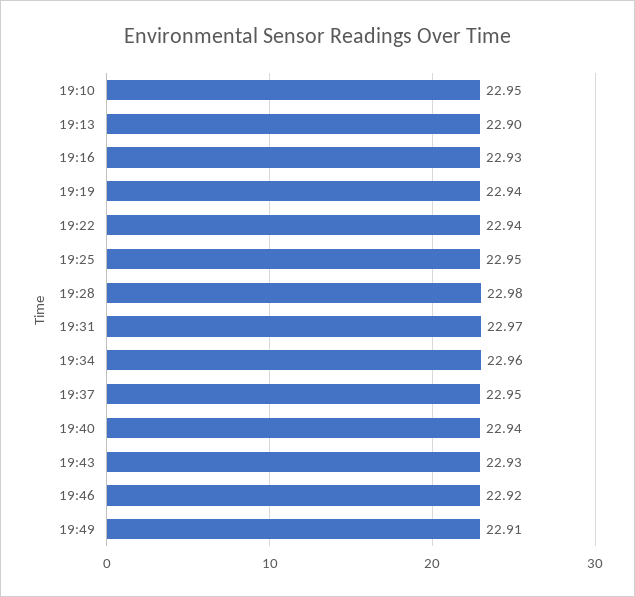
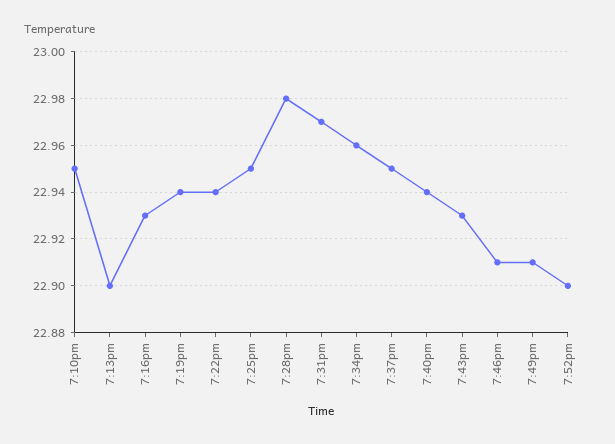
19:46: 22.92 -> 22.91
7:52pm: none -> 22.9

